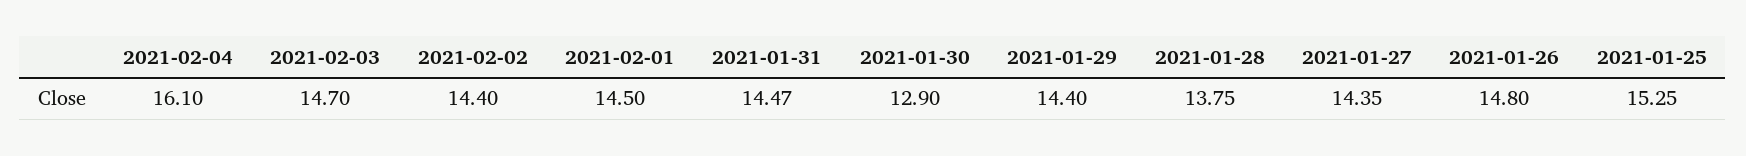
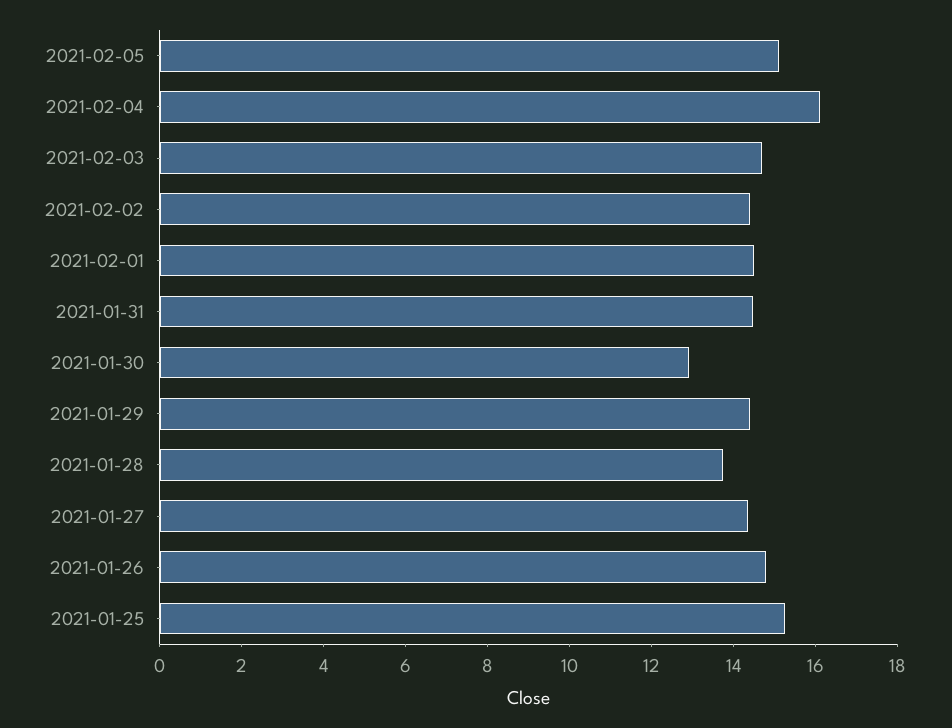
2021-02-05: none -> 15

